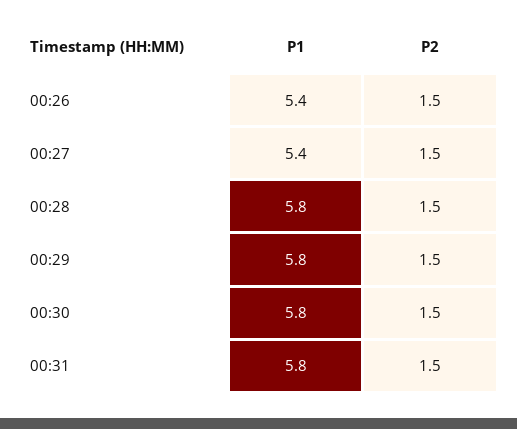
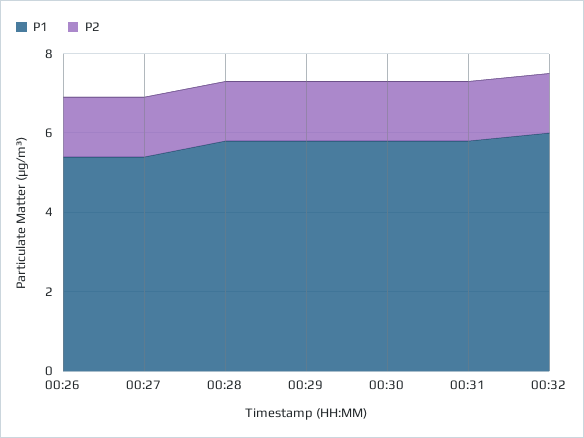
P1, 00:32: none -> 6
P2, 00:32: none -> 1.5

